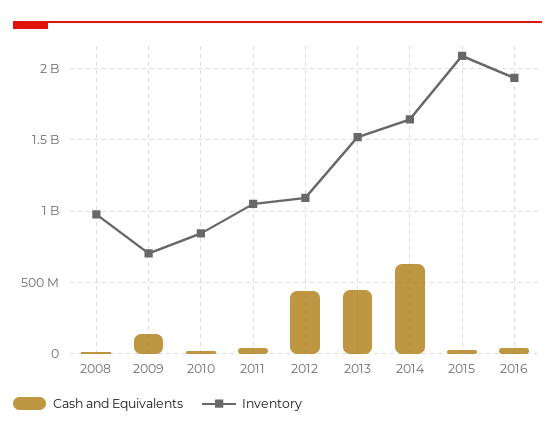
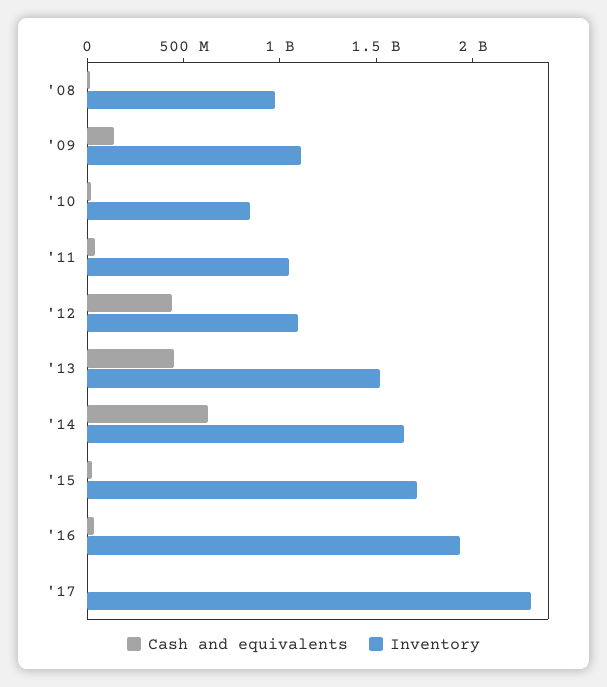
Inventory, 2009: 700000000 -> 1100000000
Inventory, 2015: 2100000000 -> 1700000000
Cash and Equivalents, '17: none -> 0
Inventory, '17: none -> 2300000000

